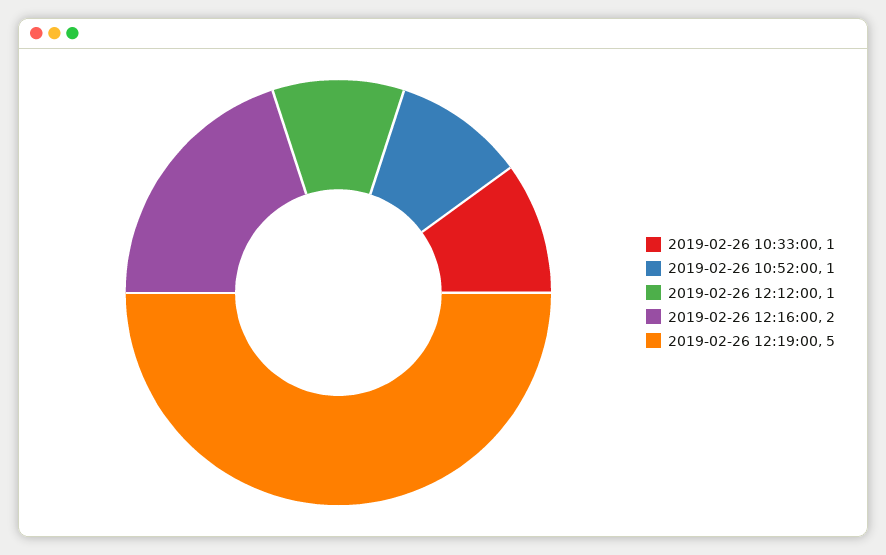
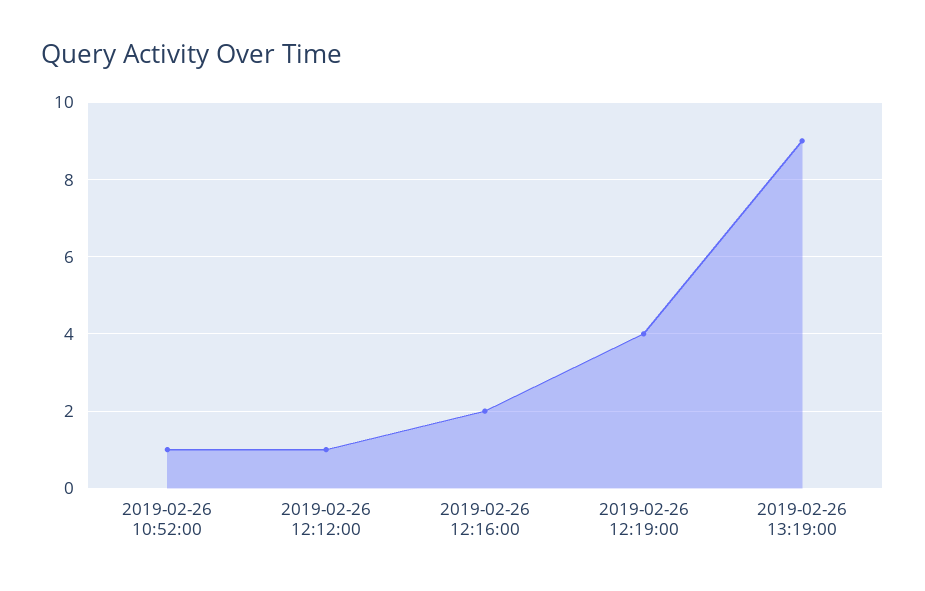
2019-02-26 10:33:00: 1 -> none
2019-02-26 12:19:00: 5 -> 4
2019-02-26 13:19:00: none -> 9

